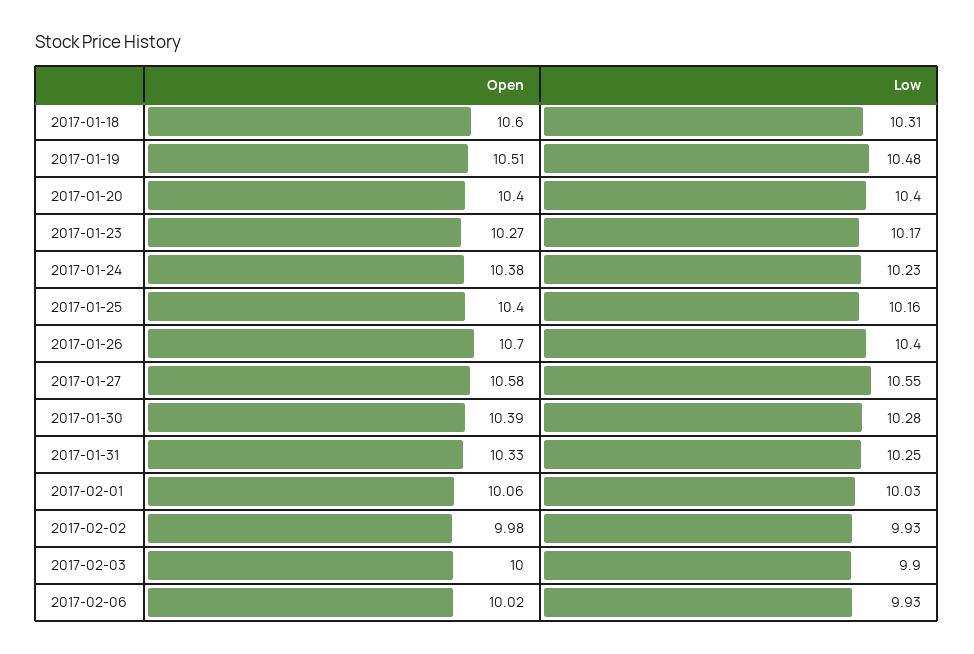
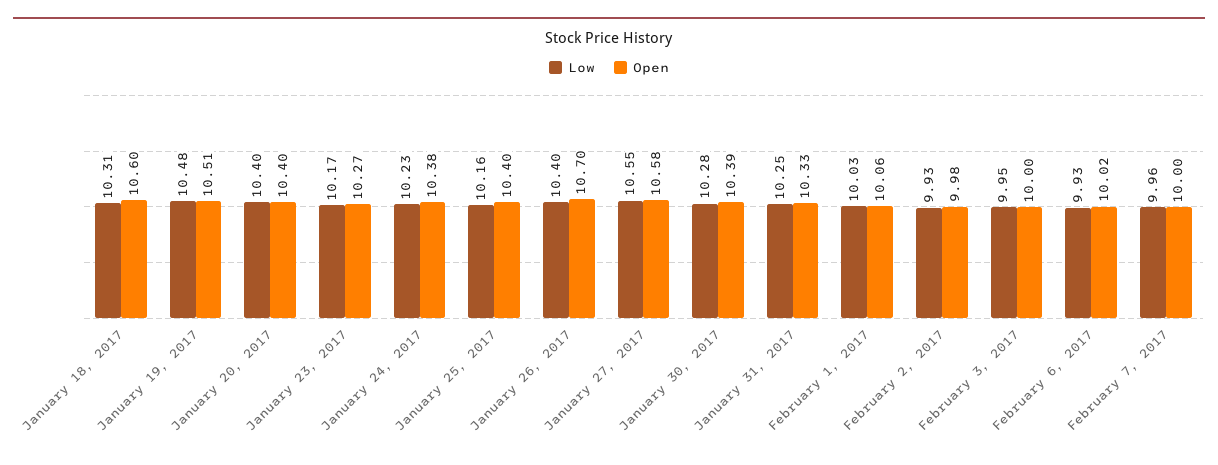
Low, 2017-02-03: 9.9 -> 9.95
Low, February 7, 2017: none -> 9.96
Open, February 7, 2017: none -> 10

